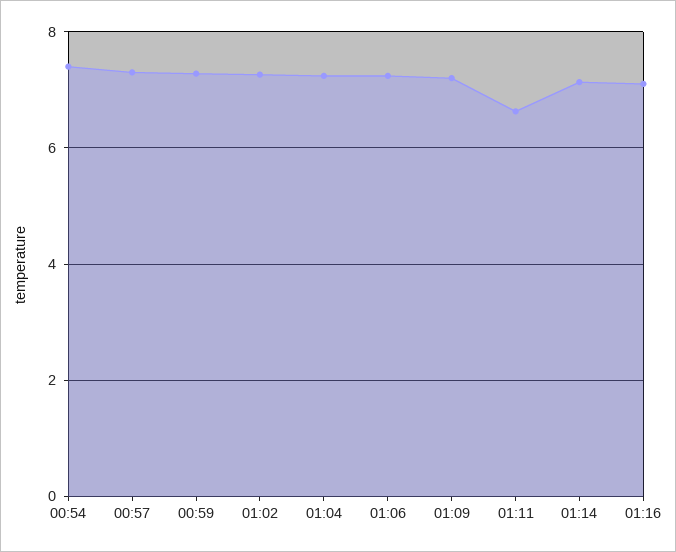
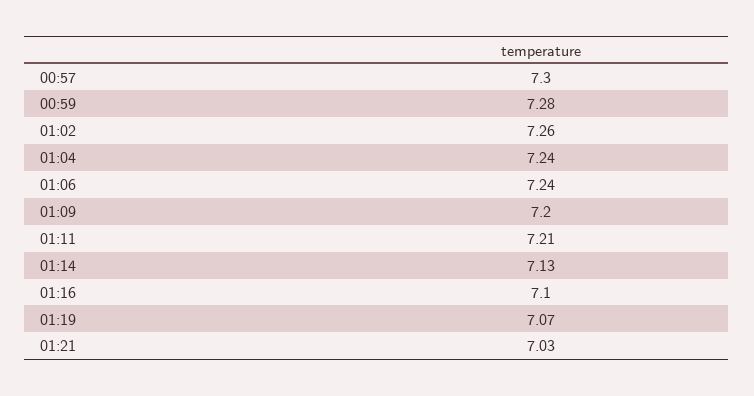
00:54: 7.4 -> none
01:11: 6.6 -> 7.21
01:19: none -> 7.07
01:21: none -> 7.03

